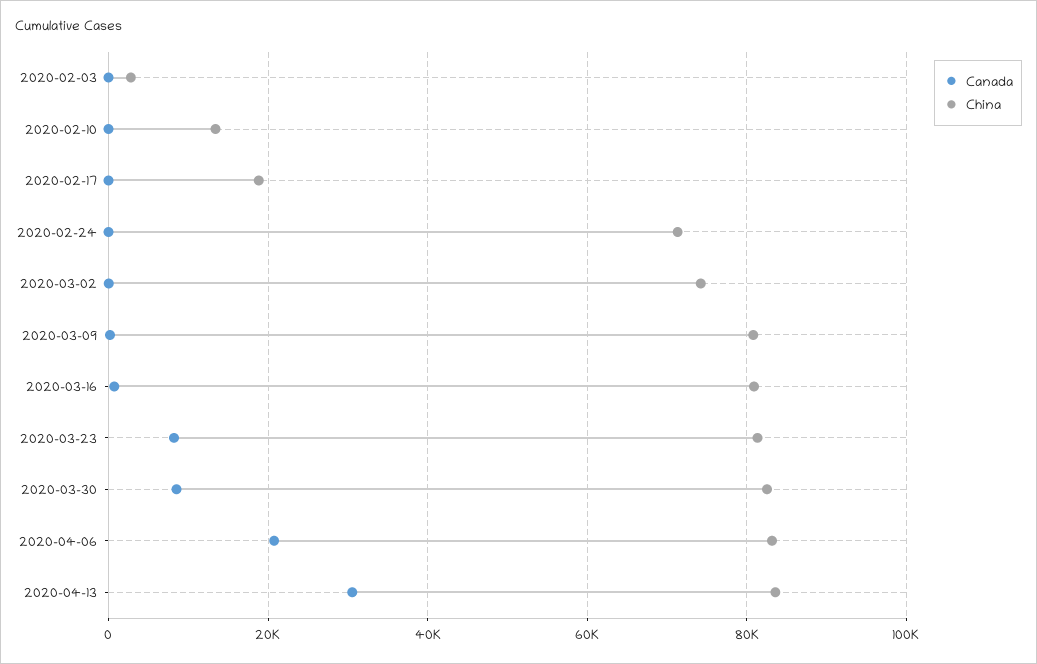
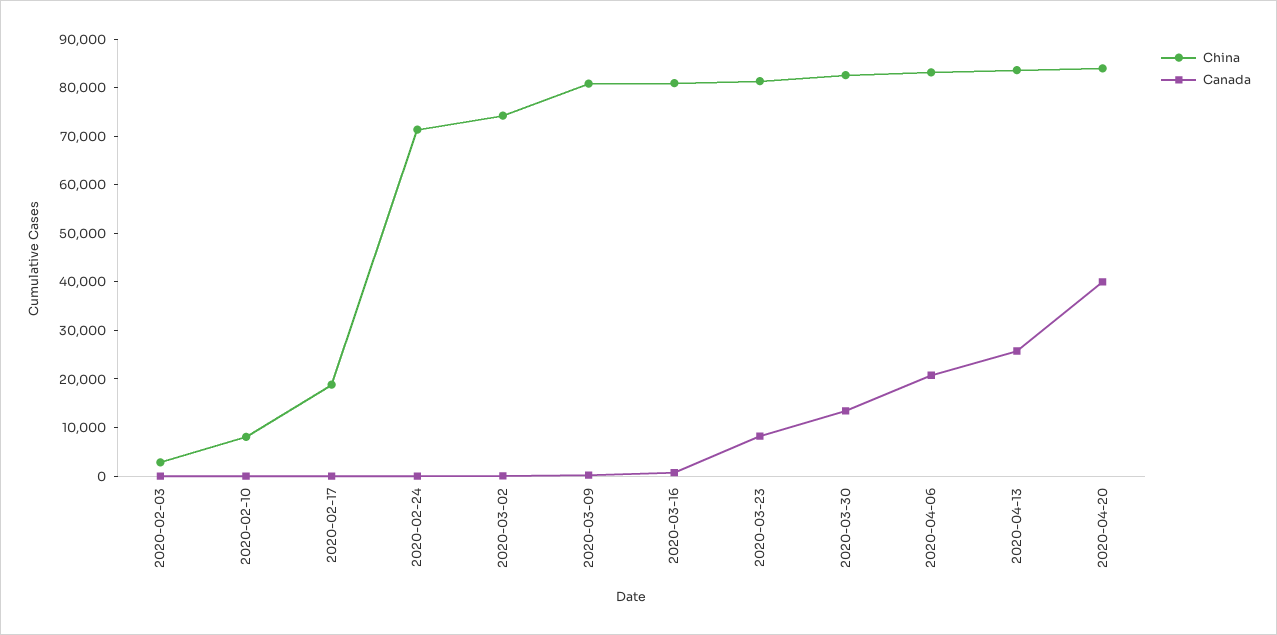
China, 2020-02-10: 14000 -> 8000
Canada, 2020-03-30: 8000 -> 14000
Canada, 2020-04-13: 30000 -> 26000
China, 2020-04-20: none -> 84000
Canada, 2020-04-20: none -> 40000

